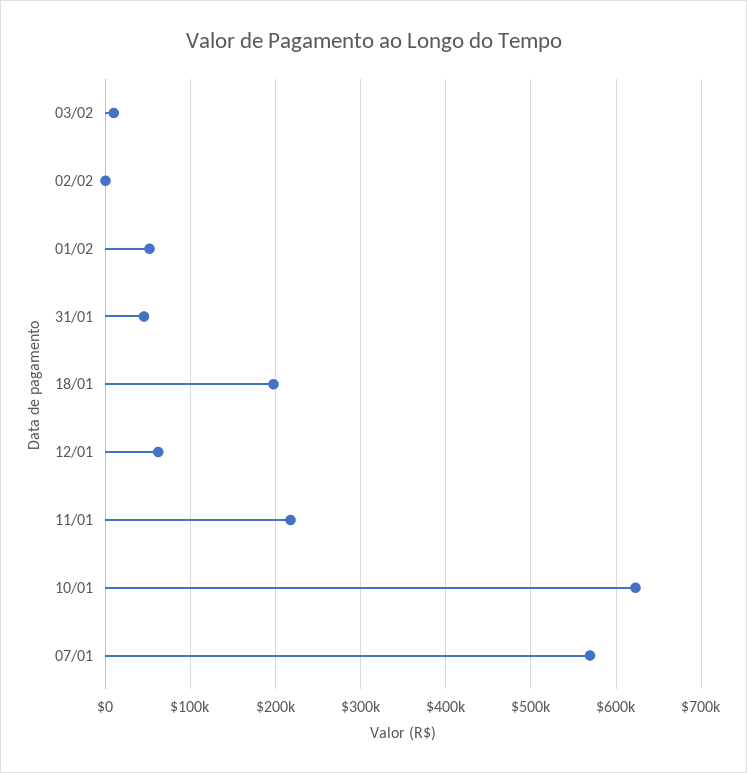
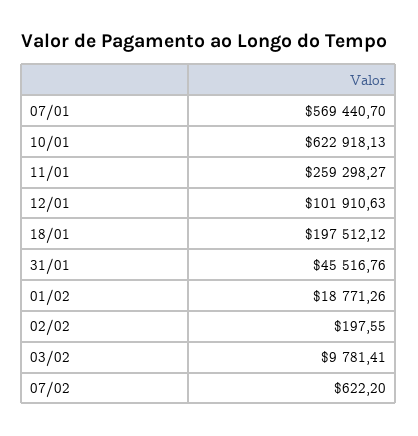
01/02: 50000 -> 18771.26
12/01: 60000 -> 101910.63
11/01: 220000 -> 259298.27
07/02: none -> 622.2

